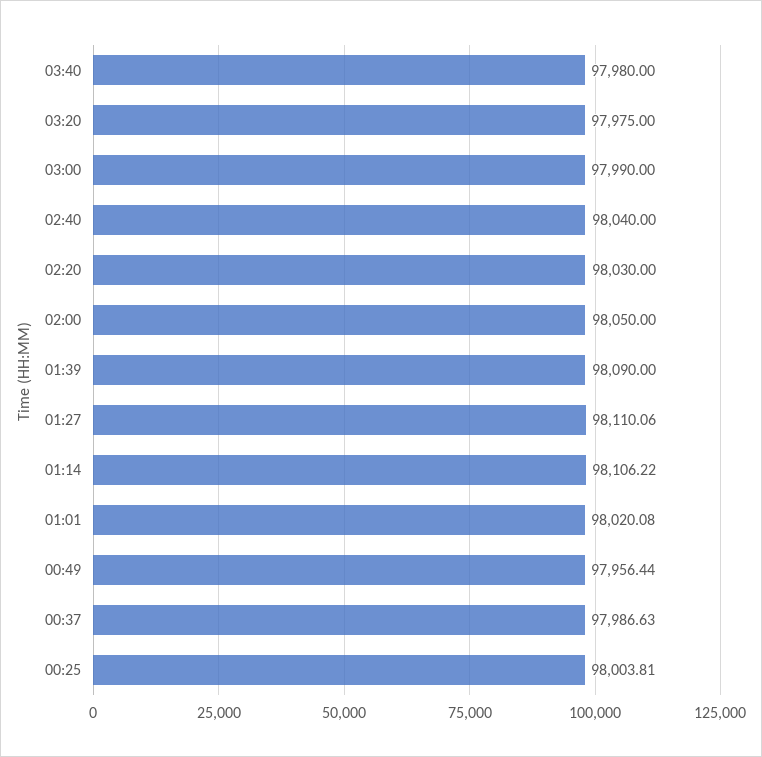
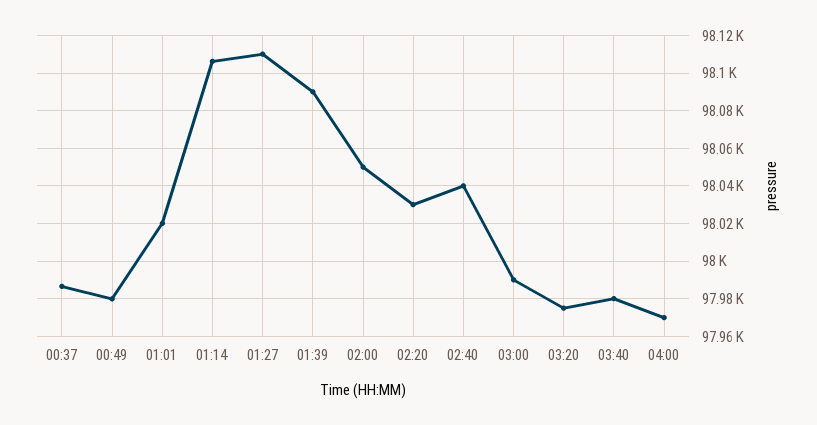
00:49: 97956.44 -> 97980
00:25: 98003.81 -> none
04:00: none -> 97970

